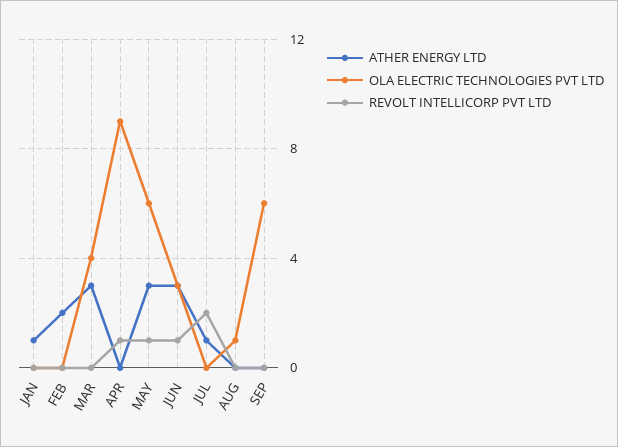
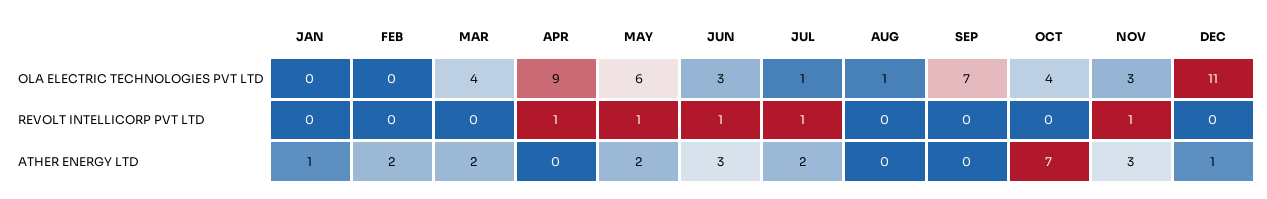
ATHER ENERGY LTD, MAR: 3 -> 2
ATHER ENERGY LTD, MAY: 3 -> 2
ATHER ENERGY LTD, JUL: 1 -> 2
OLA ELECTRIC TECHNOLOGIES PVT LTD, JUL: 0 -> 1
REVOLT INTELLICORP PVT LTD, JUL: 2 -> 1
OLA ELECTRIC TECHNOLOGIES PVT LTD, SEP: 6 -> 7
OLA ELECTRIC TECHNOLOGIES PVT LTD, OCT: none -> 4
OLA ELECTRIC TECHNOLOGIES PVT LTD, NOV: none -> 3
OLA ELECTRIC TECHNOLOGIES PVT LTD, DEC: none -> 11
REVOLT INTELLICORP PVT LTD, OCT: none -> 0
REVOLT INTELLICORP PVT LTD, NOV: none -> 1
REVOLT INTELLICORP PVT LTD, DEC: none -> 0
ATHER ENERGY LTD, OCT: none -> 7
ATHER ENERGY LTD, NOV: none -> 3
ATHER ENERGY LTD, DEC: none -> 1

